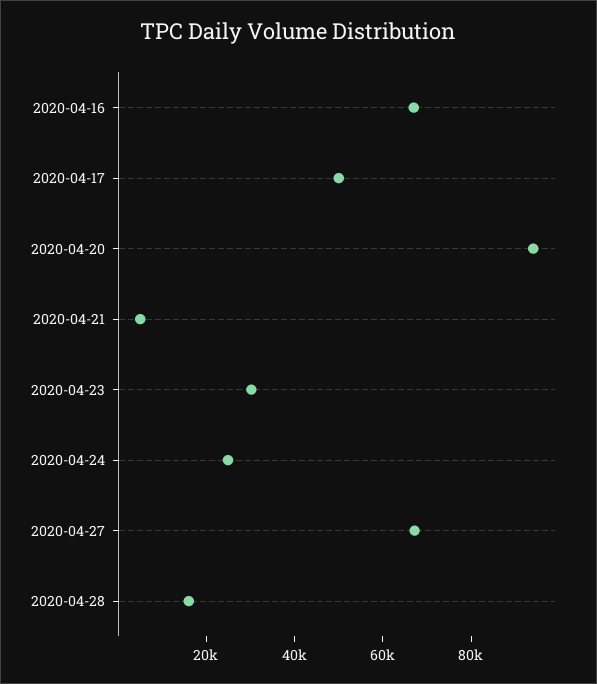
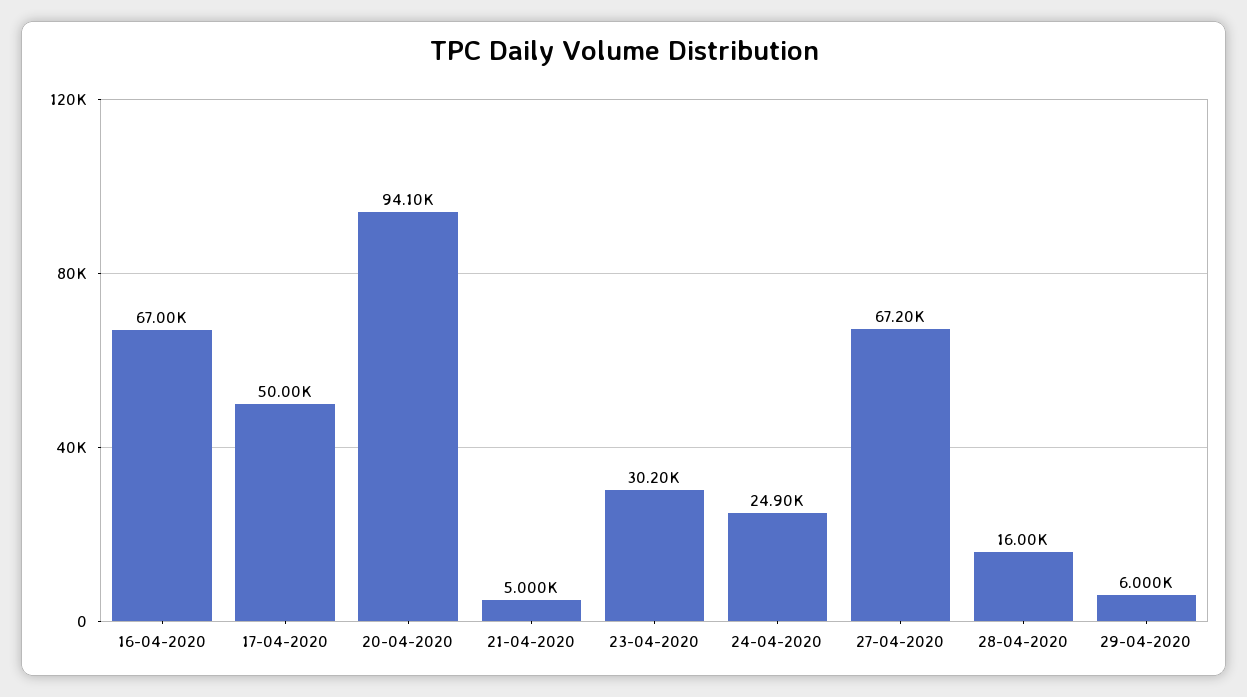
29-04-2020: none -> 6000

